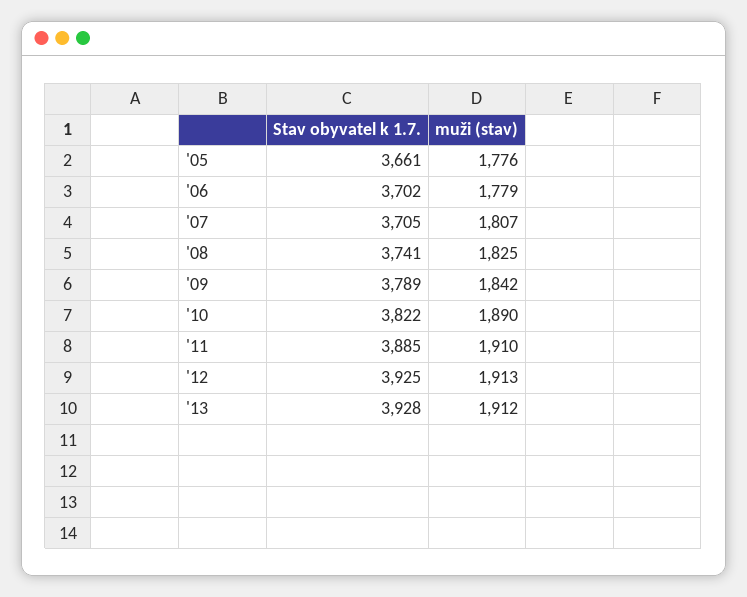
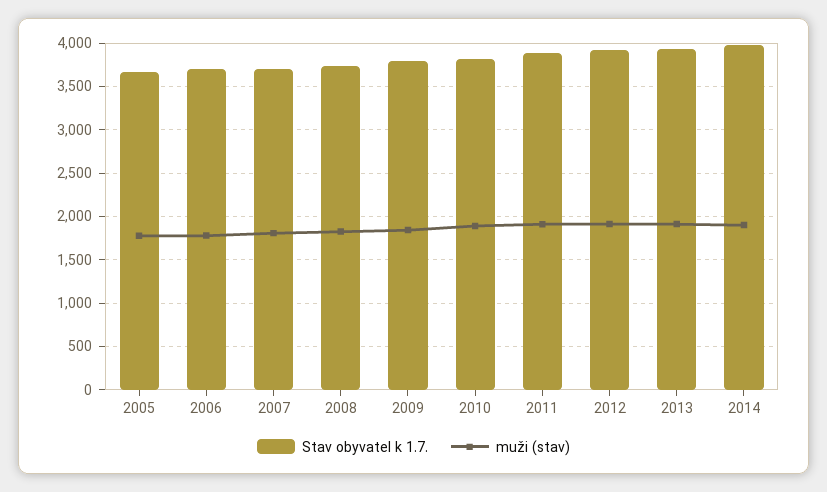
Stav obyvatel k 1.7., 2014: none -> 4000
muži (stav), 2014: none -> 1900

